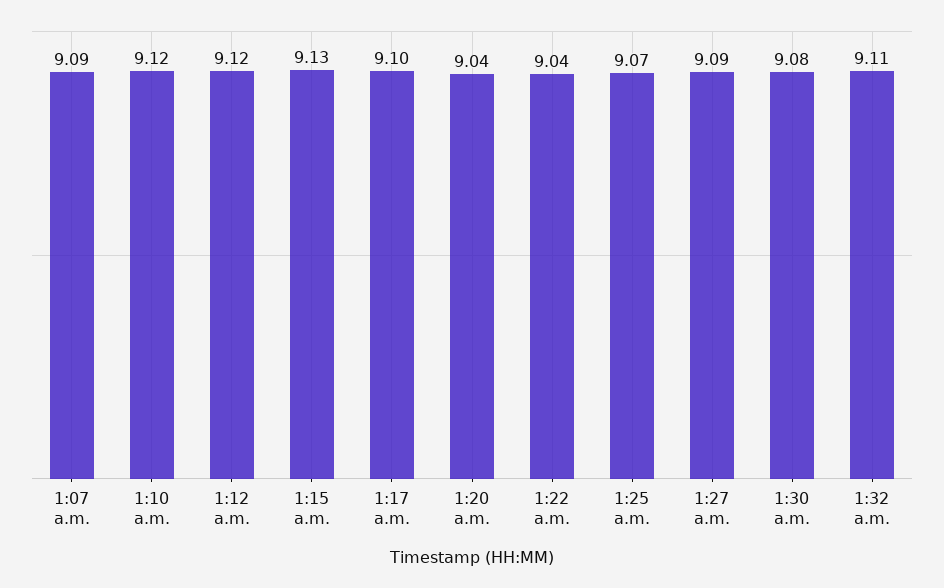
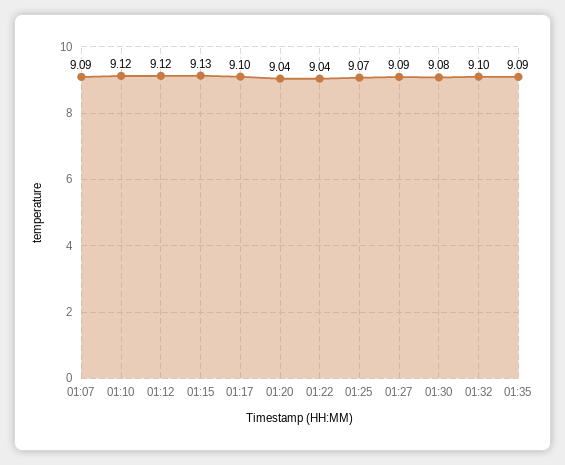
1:32 a.m.: 9.11 -> 9.1
01:35: none -> 9.09

